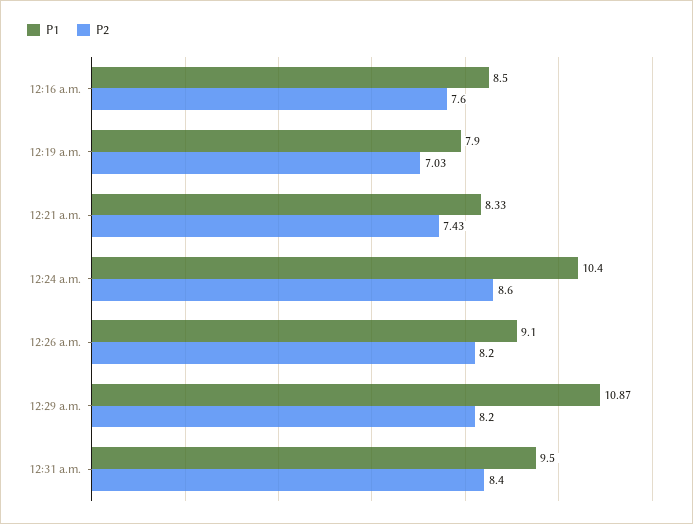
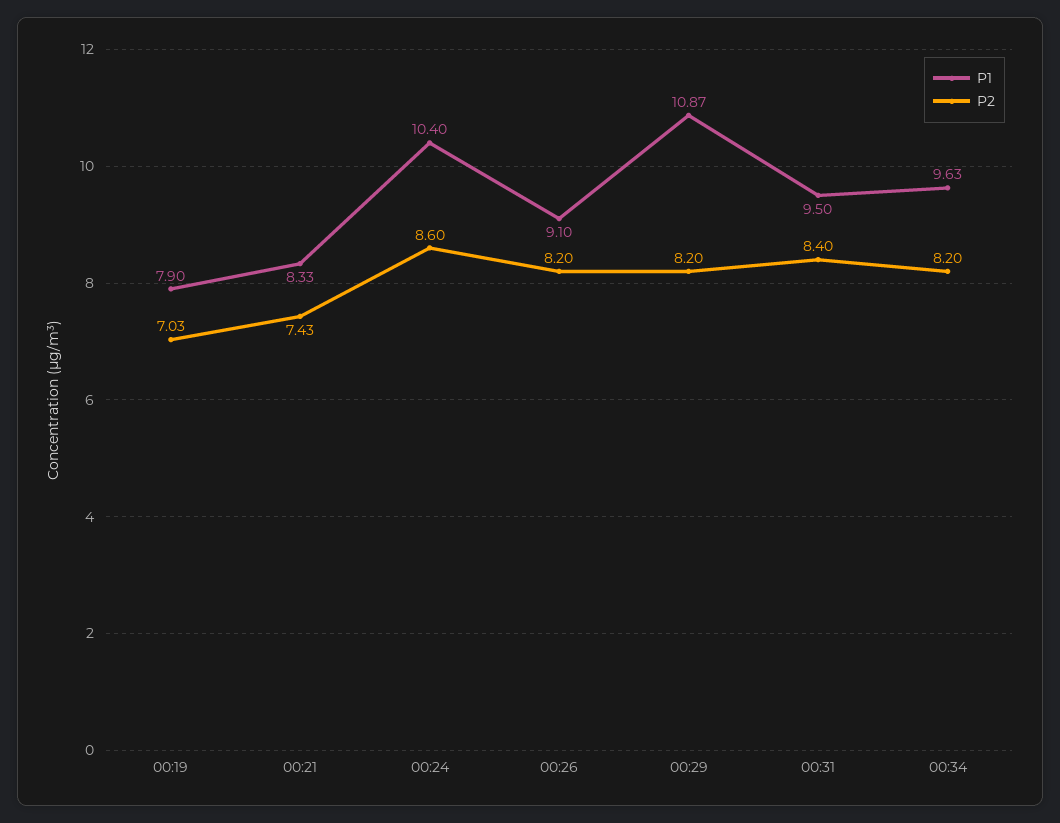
P1, 12:16 a.m.: 8.5 -> none
P2, 12:16 a.m.: 7.6 -> none
P1, 00:34: none -> 9.63
P2, 00:34: none -> 8.2

